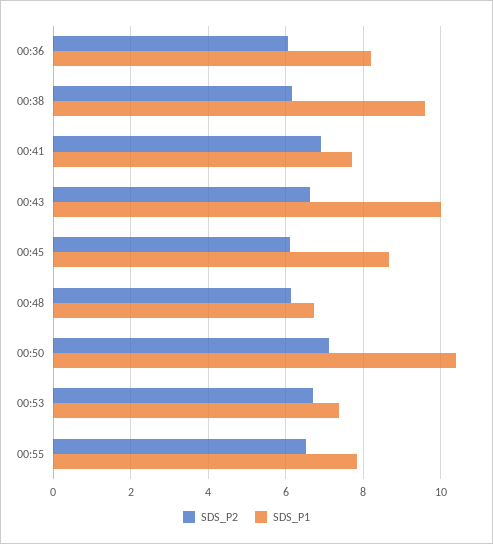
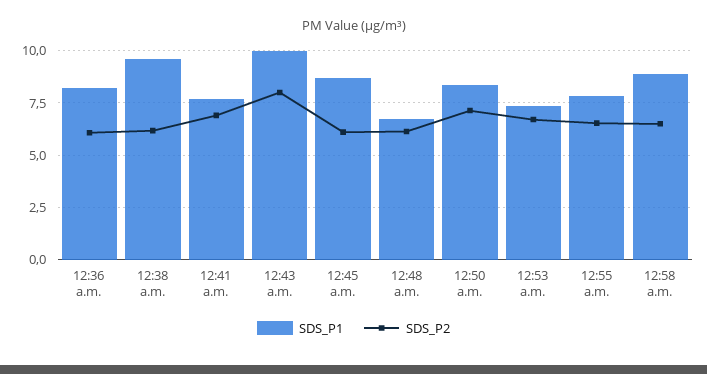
SDS_P2, 00:43: 6.6 -> 8
SDS_P1, 00:50: 10.4 -> 8.5
SDS_P1, 12:58 a.m.: none -> 9
SDS_P2, 12:58 a.m.: none -> 6.5

